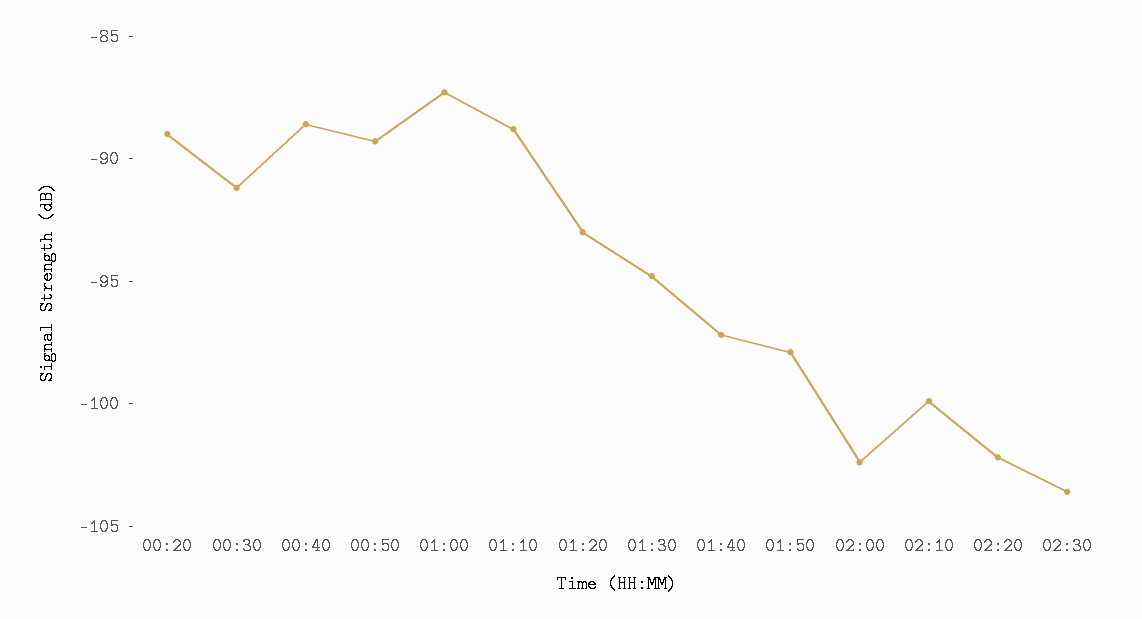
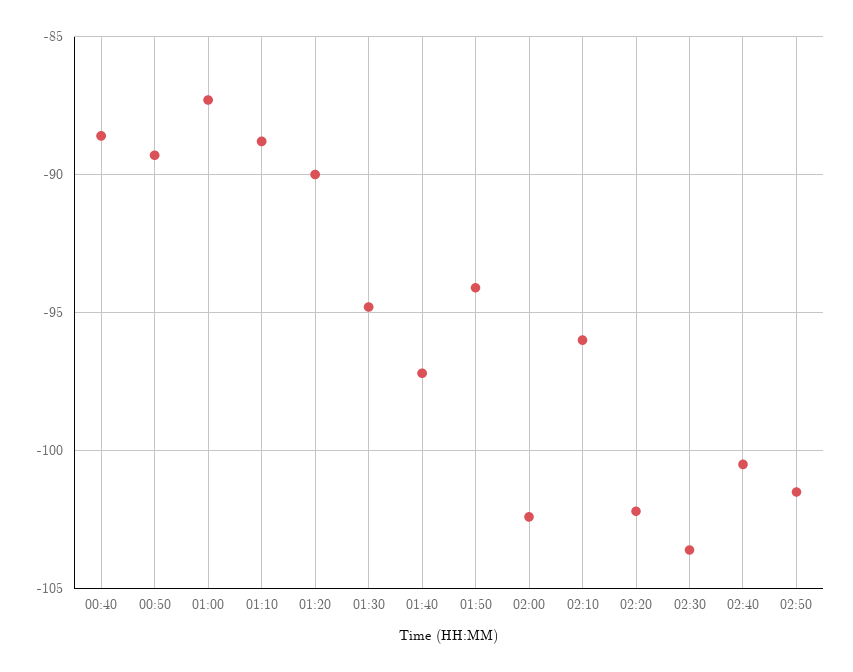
00:20: -89 -> none
00:30: -91 -> none
01:20: -93 -> -90
01:50: -98 -> -94
02:10: -100 -> -96
02:40: none -> -100.5
02:50: none -> -101.5

